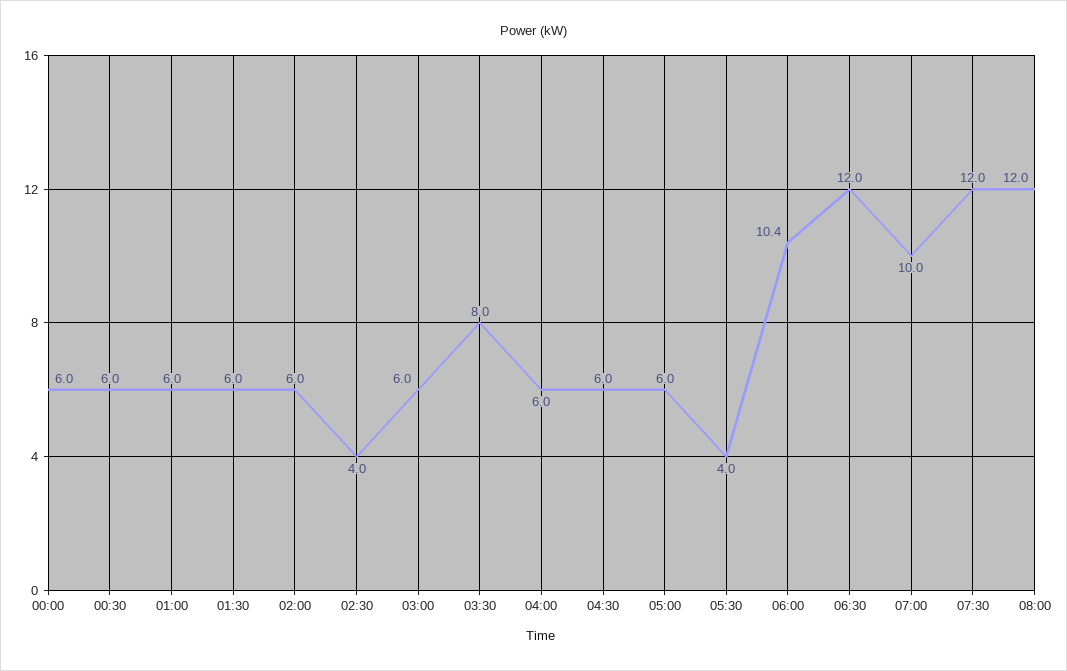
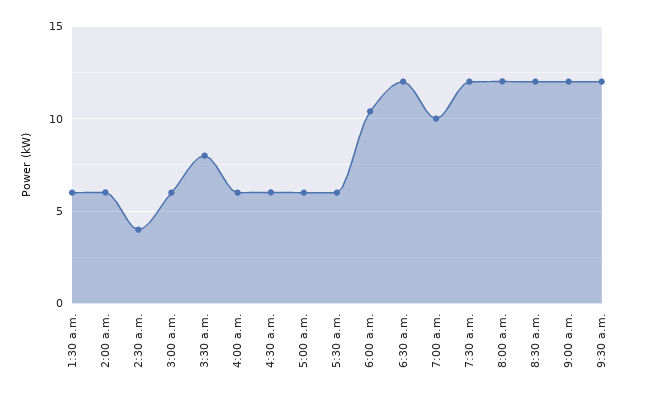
00:00: 6 -> none
00:30: 6 -> none
01:00: 6 -> none
05:30: 4 -> 6
8:30 a.m.: none -> 12
9:00 a.m.: none -> 12
9:30 a.m.: none -> 12

